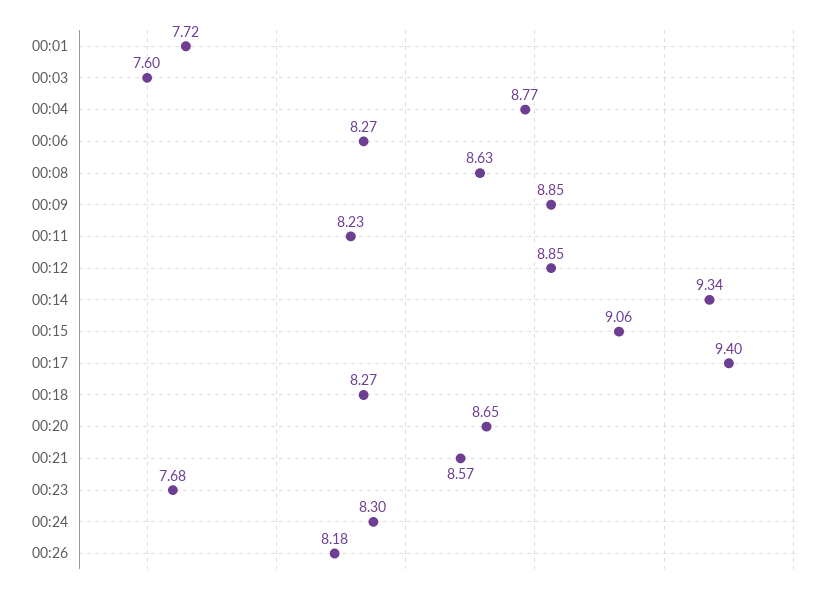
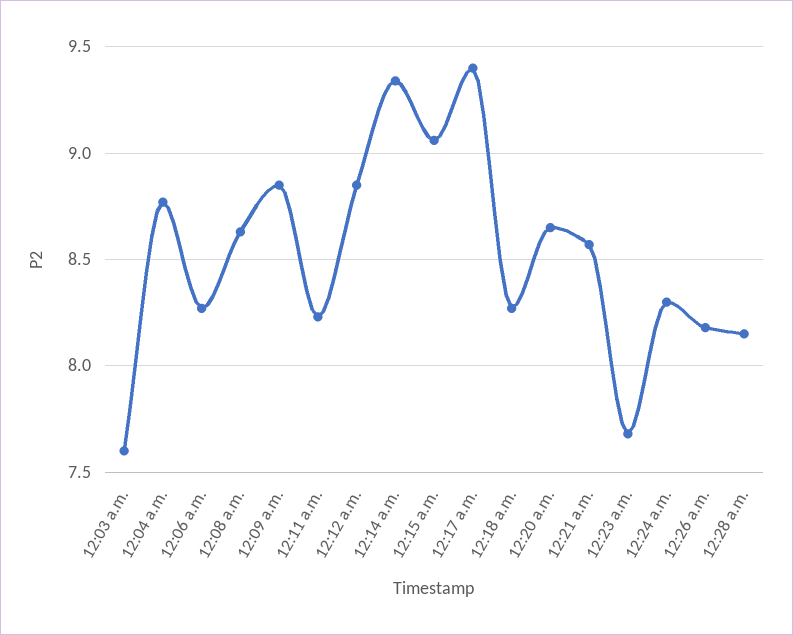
00:01: 7.72 -> none
12:28 a.m.: none -> 8.15

